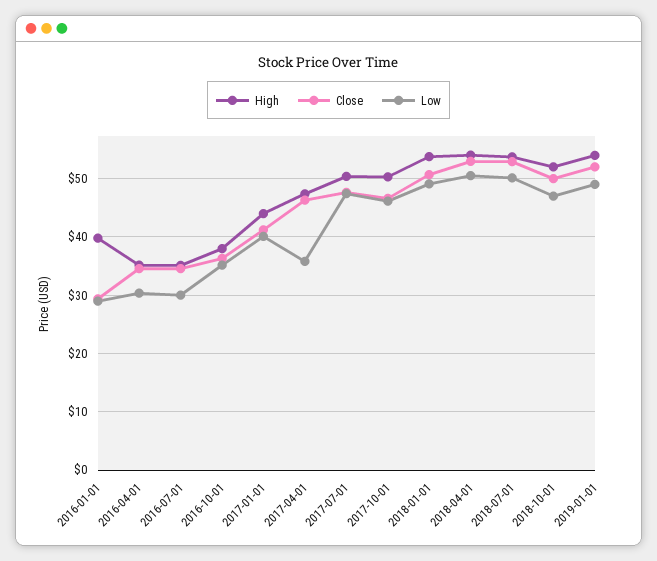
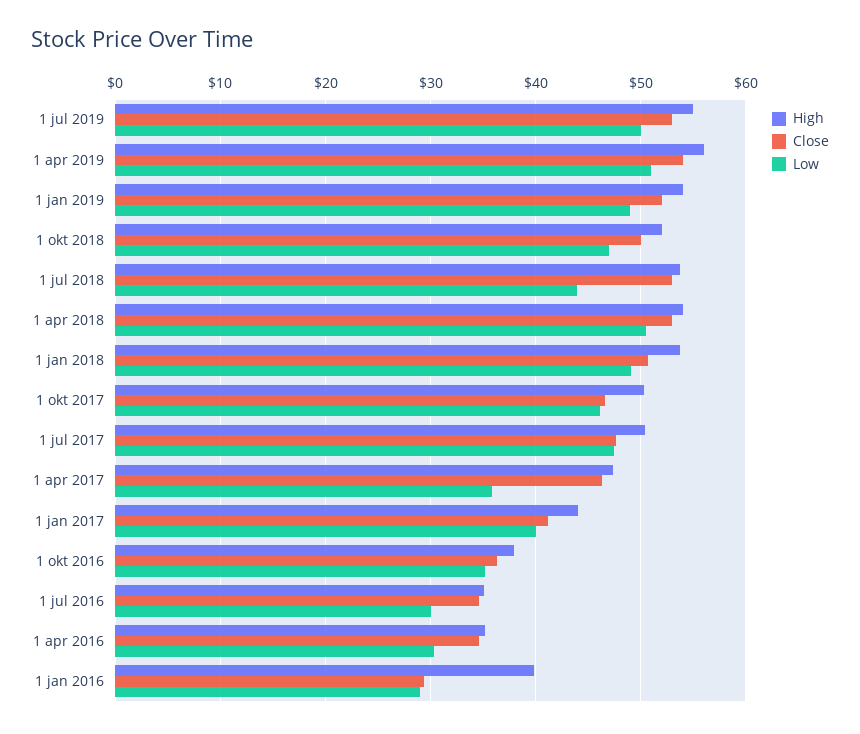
Low, 2018-07-01: 50 -> 44
High, 1 jul 2019: none -> 55
Close, 1 jul 2019: none -> 53
Low, 1 jul 2019: none -> 50
High, 1 apr 2019: none -> 56
Close, 1 apr 2019: none -> 54
Low, 1 apr 2019: none -> 51

